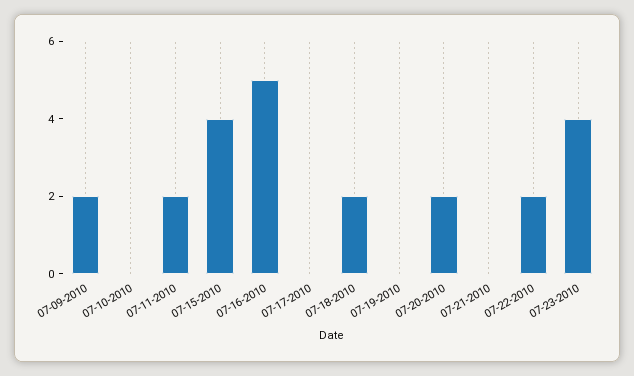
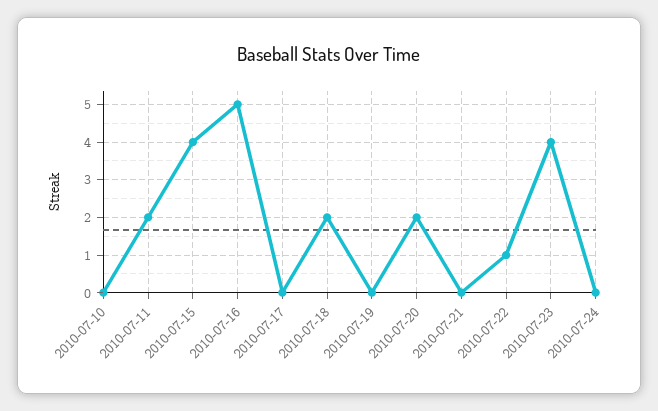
07-09-2010: 2 -> none
07-22-2010: 2 -> 1
2010-07-24: none -> 0

